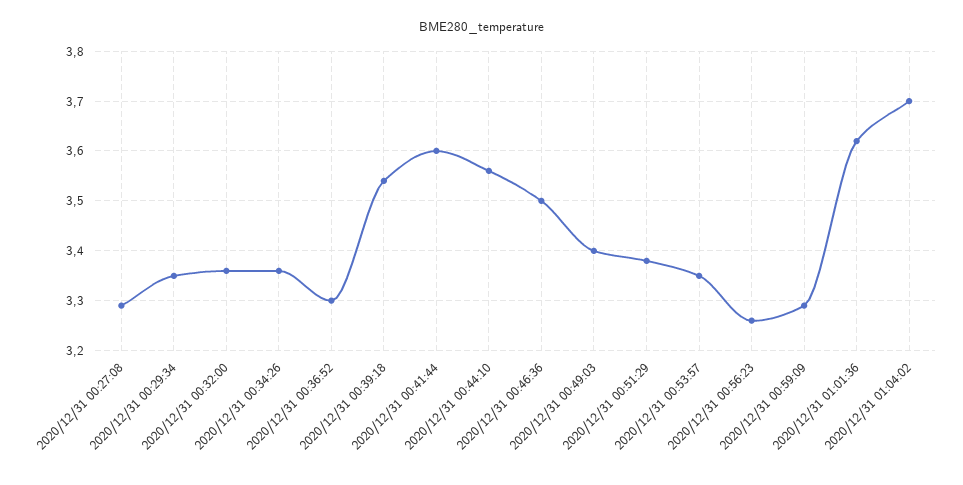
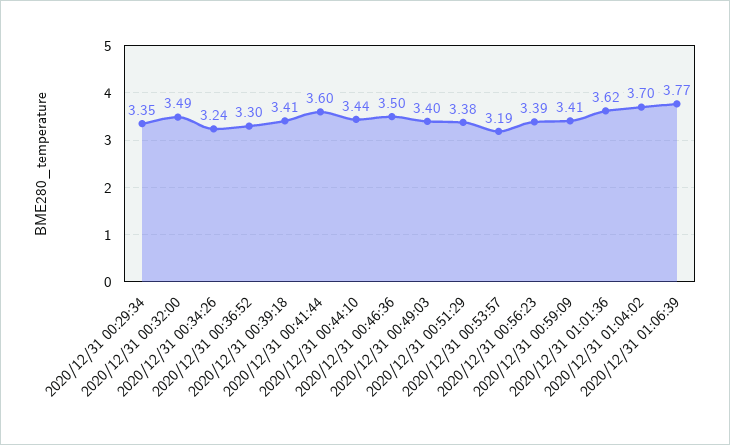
2020/12/31 00:27:08: 3.3 -> none
2020/12/31 00:32:00: 3.35 -> 3.49
2020/12/31 00:34:26: 3.35 -> 3.24
2020/12/31 00:39:18: 3.55 -> 3.41
2020/12/31 00:44:10: 3.55 -> 3.44
2020/12/31 00:53:57: 3.35 -> 3.19
2020/12/31 00:56:23: 3.25 -> 3.39
2020/12/31 00:59:09: 3.3 -> 3.41
2020/12/31 01:06:39: none -> 3.77

